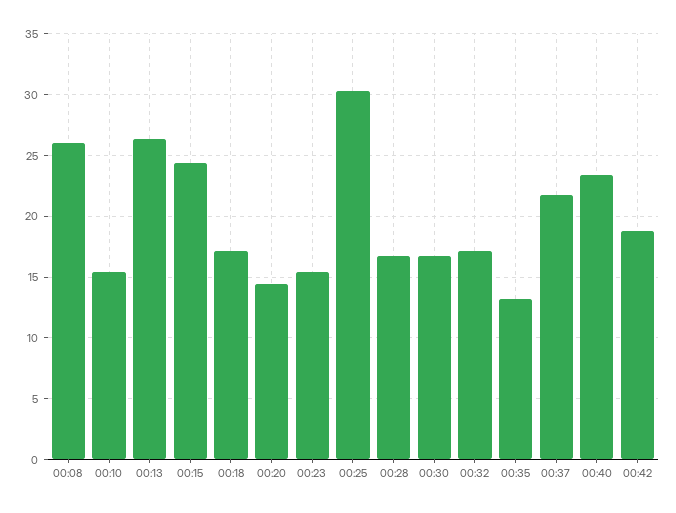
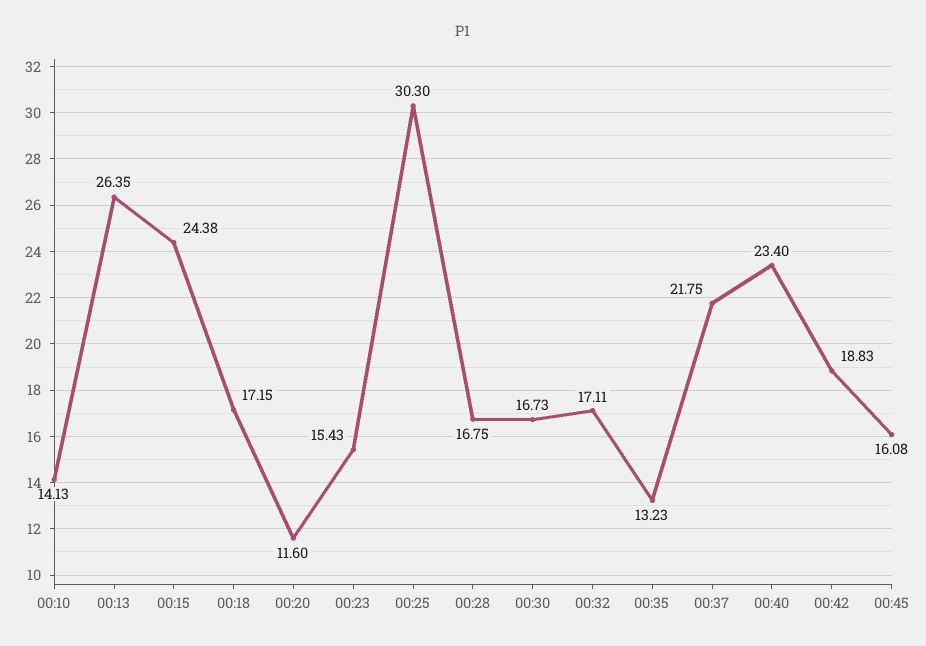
00:08: 26 -> none
00:10: 15.5 -> 14.13
00:20: 14.5 -> 11.6
00:45: none -> 16.08

